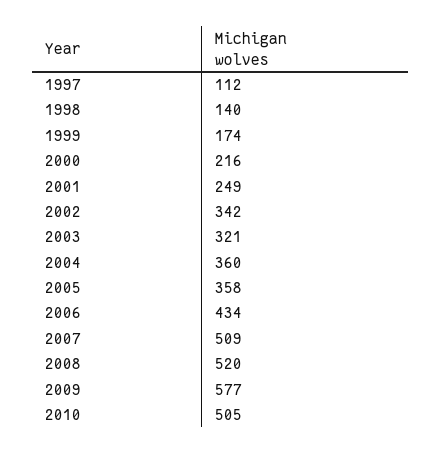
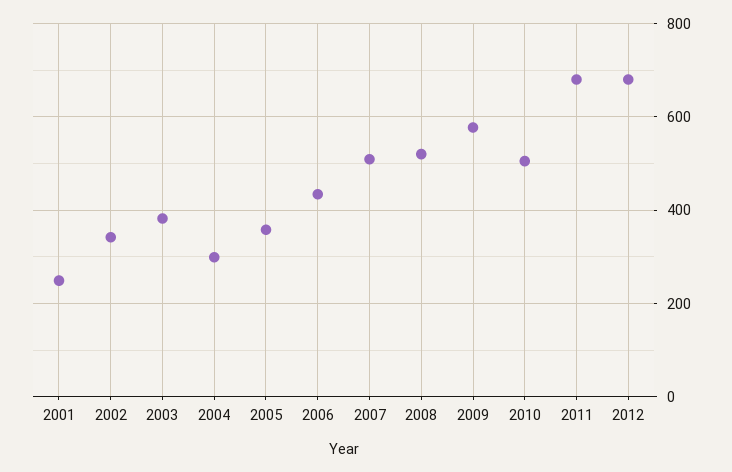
1997: 112 -> none
1998: 140 -> none
1999: 174 -> none
2000: 216 -> none
2003: 321 -> 380
2004: 360 -> 300
2011: none -> 680
2012: none -> 680

